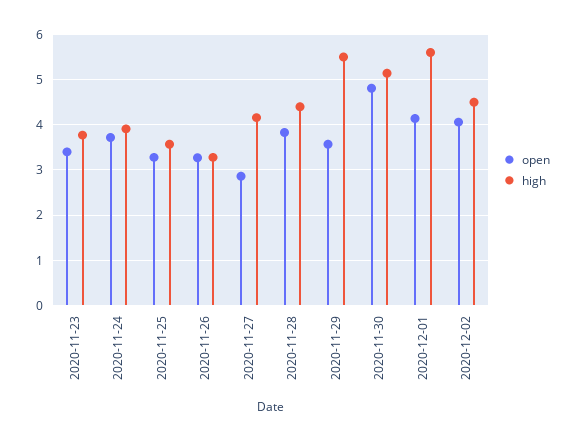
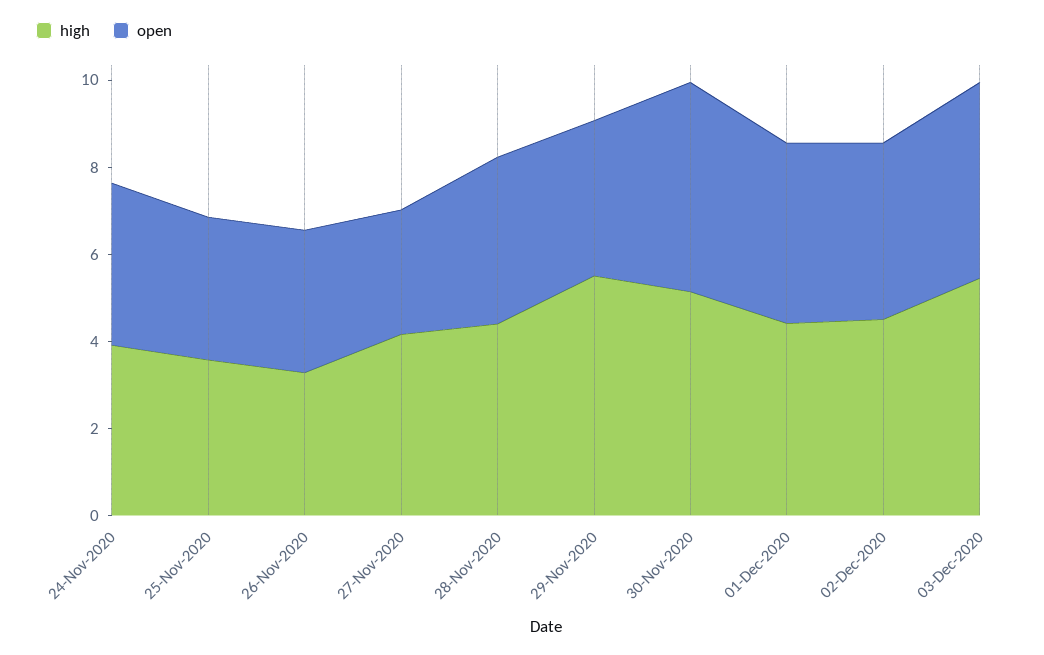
open, 2020-11-23: 3.4 -> none
high, 2020-11-23: 3.8 -> none
high, 2020-12-01: 5.6 -> 4.5
high, 03-Dec-2020: none -> 5.5
open, 03-Dec-2020: none -> 4.5

